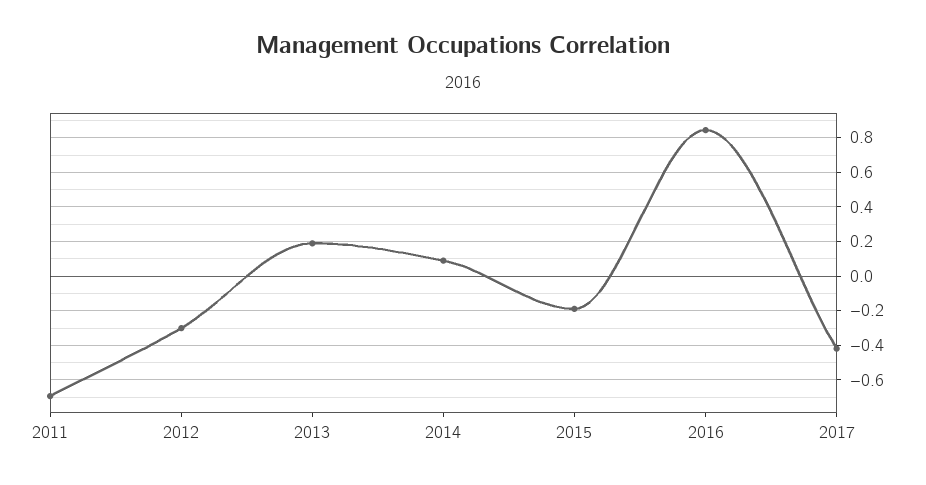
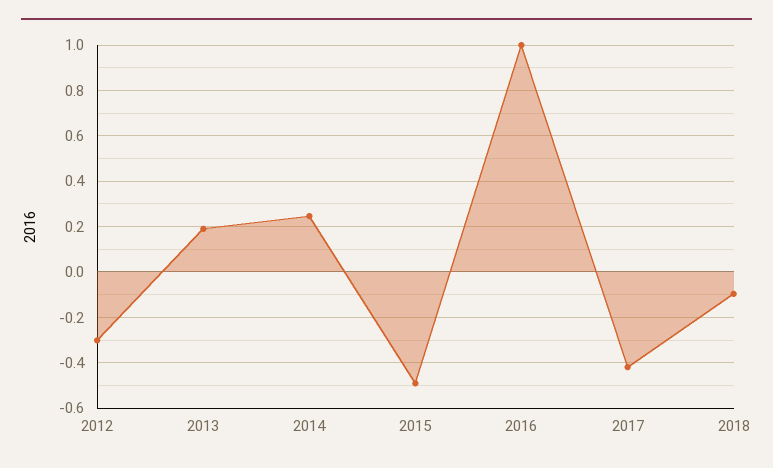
2011: -0.7 -> none
2014: 0.1 -> 0.25
2015: -0.2 -> -0.5
2016: 0.85 -> 1
2018: none -> -0.1

